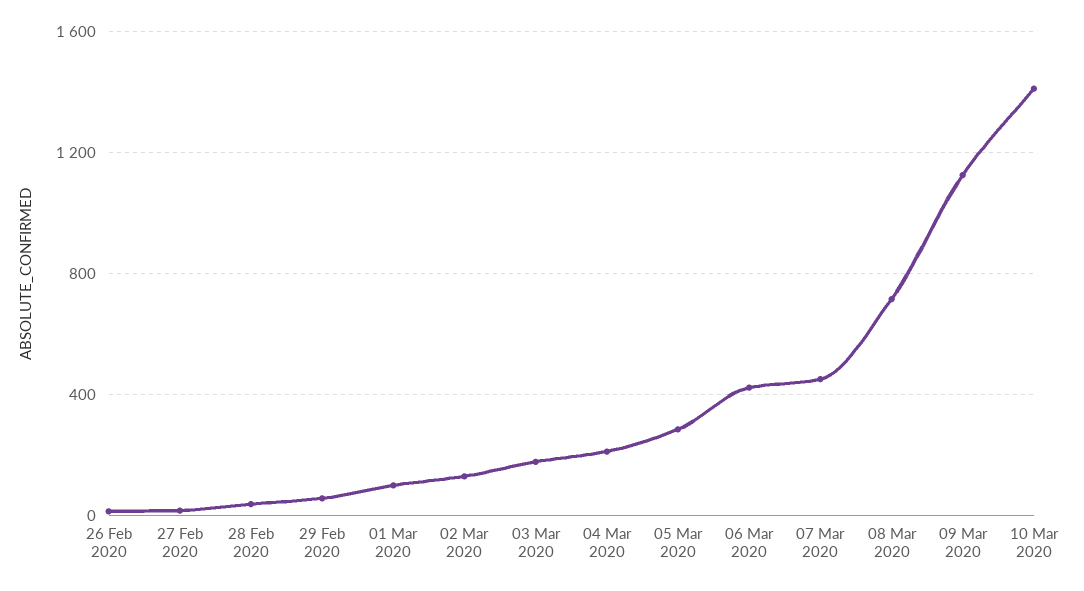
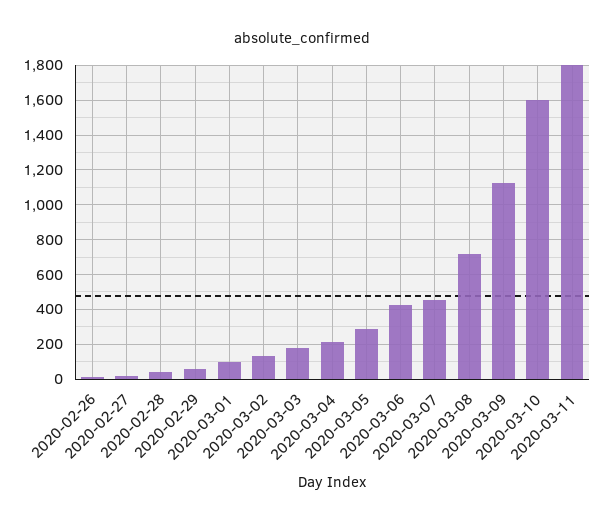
10 Mar 2020: 1400 -> 1600
2020-03-11: none -> 1800

